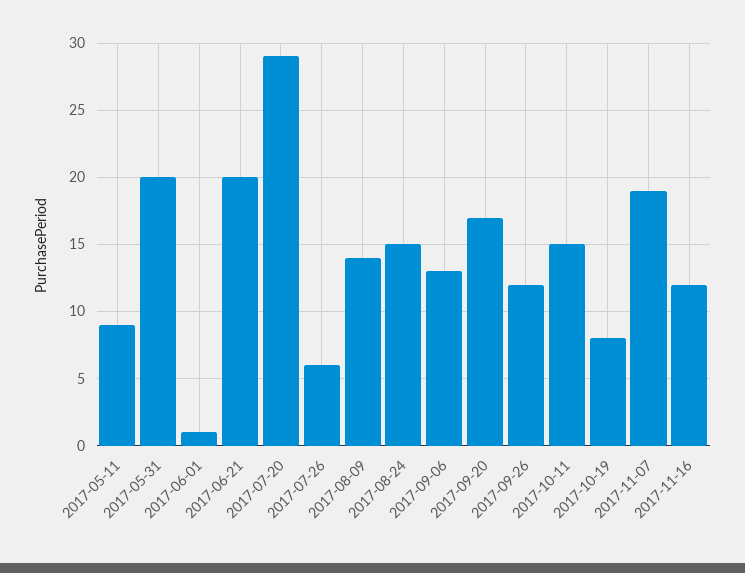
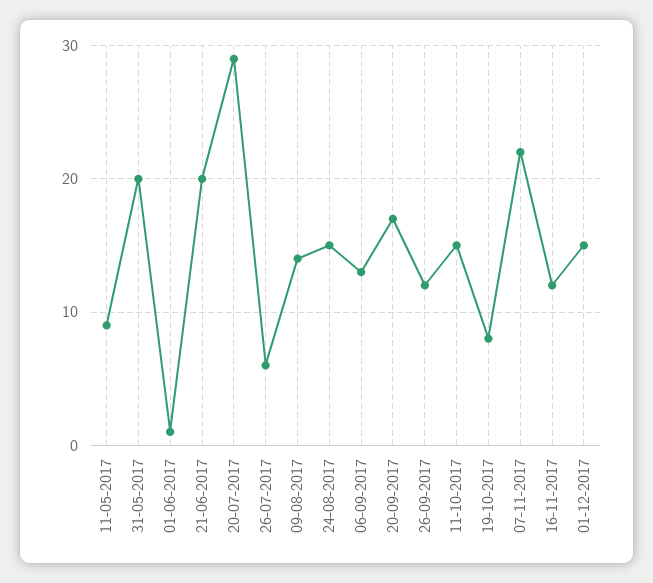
2017-11-07: 19 -> 22
01-12-2017: none -> 15

